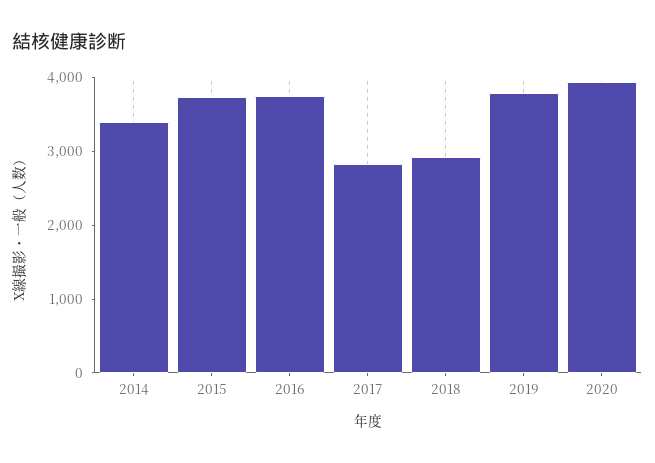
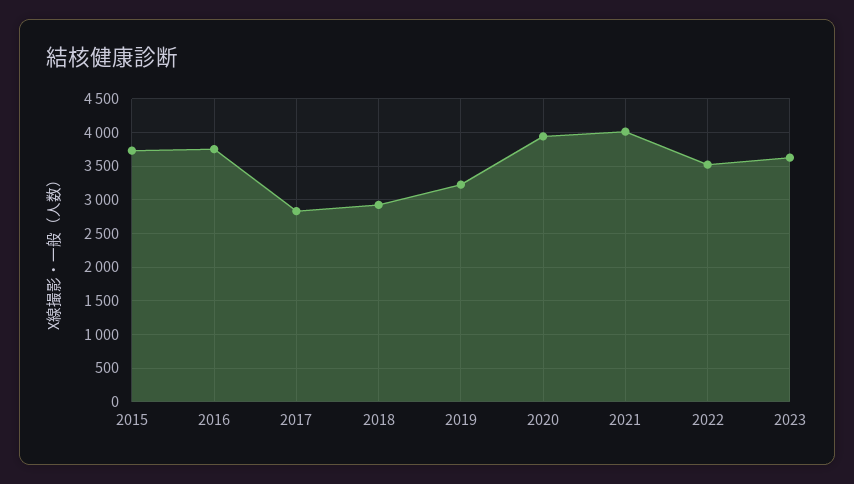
2014: 3400 -> none
2019: 3800 -> 3200
2021: none -> 4000
2022: none -> 3500
2023: none -> 3600

